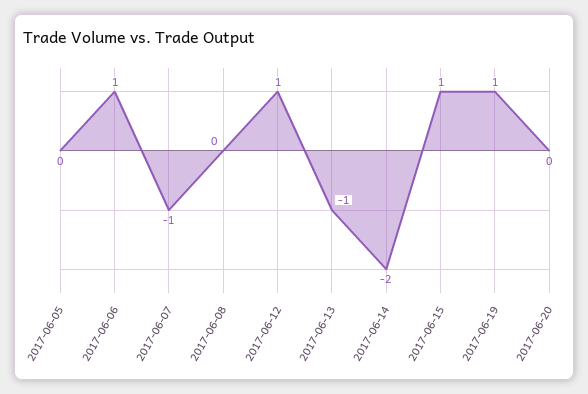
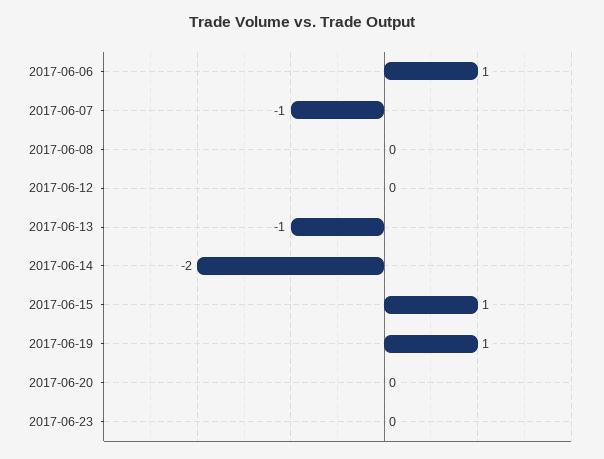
2017-06-05: 0 -> none
2017-06-12: 1 -> 0
2017-06-23: none -> 0

